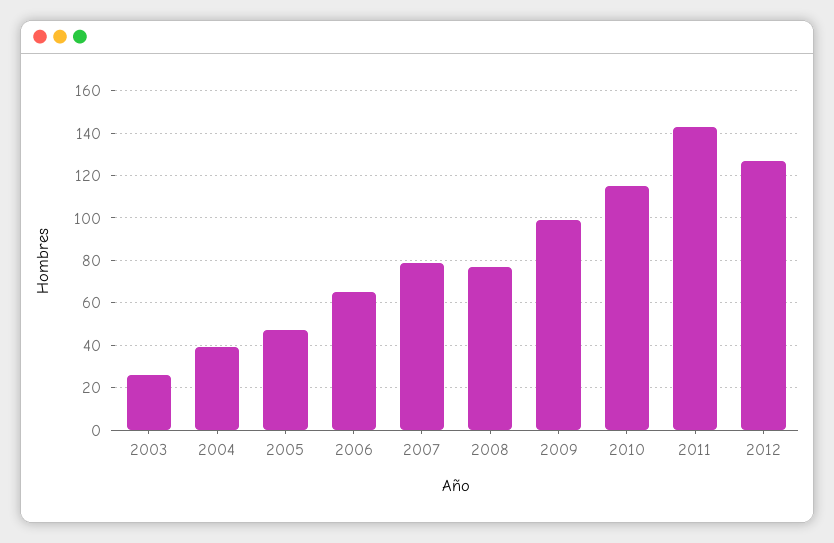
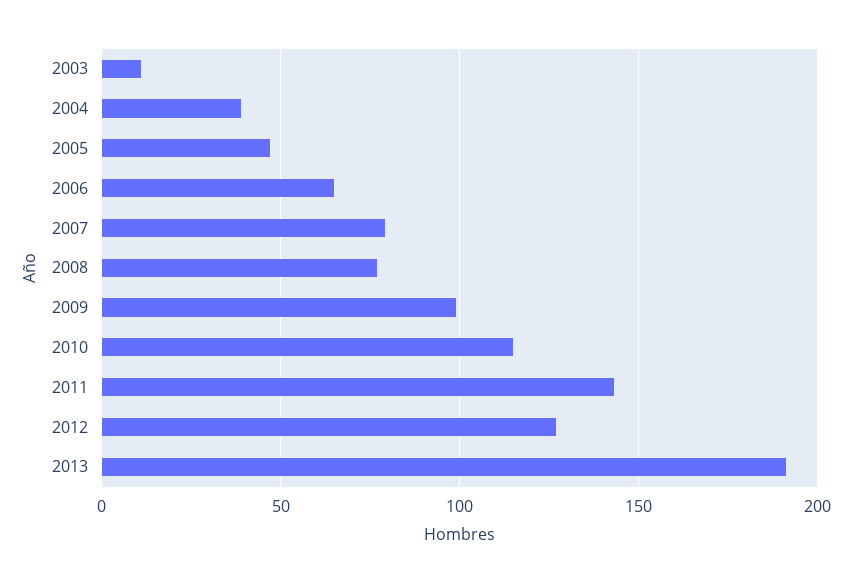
2003: 25 -> 10
2013: none -> 190

